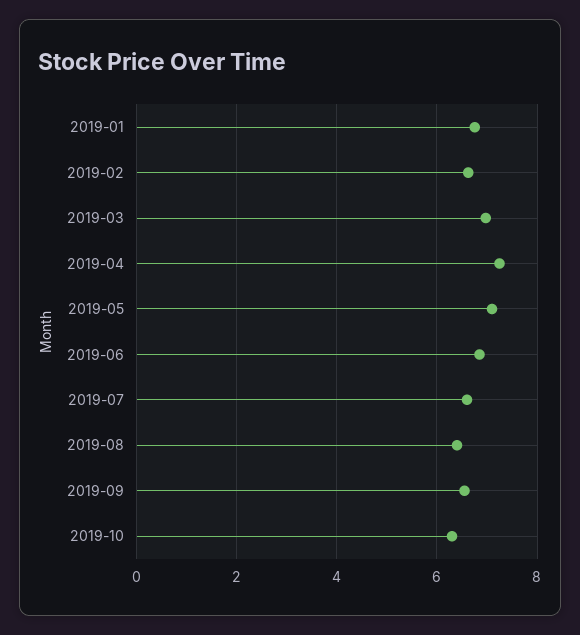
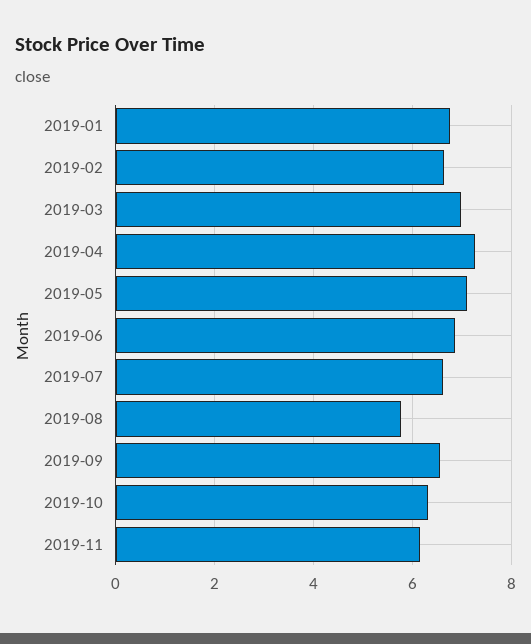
2019-08: 6.4 -> 5.8
2019-11: none -> 6.2

